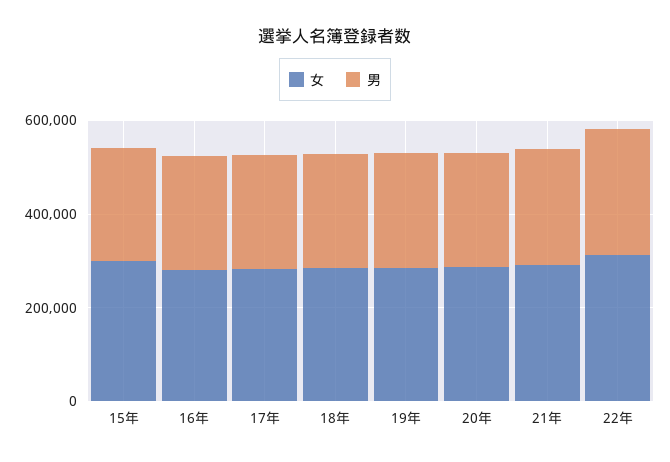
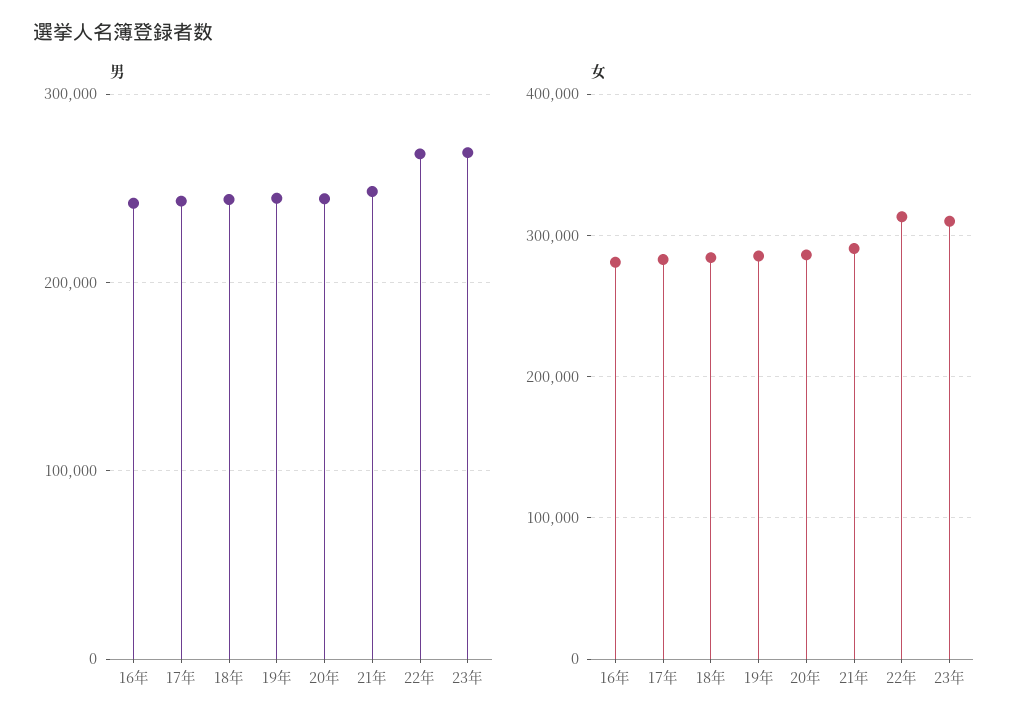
女, 15年: 300000 -> none
男, 15年: 250000 -> none
男, 23年: none -> 270000
女, 23年: none -> 310000

